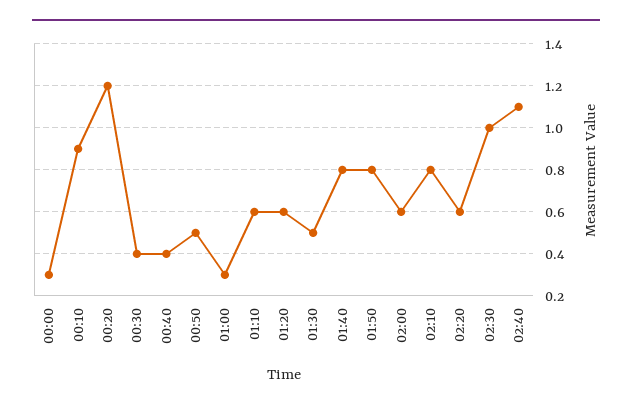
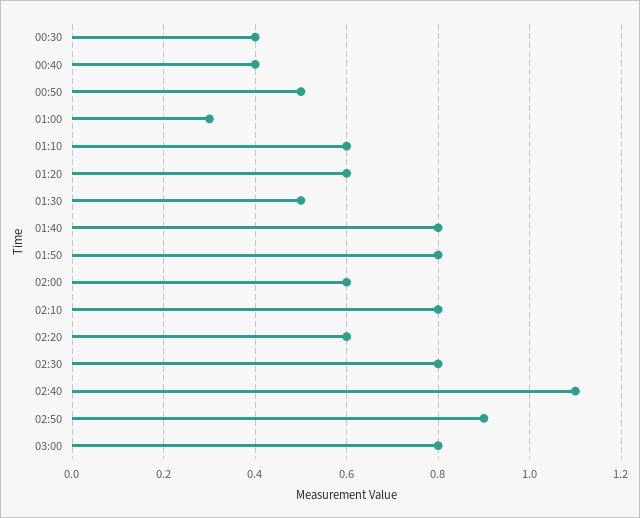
00:00: 0.3 -> none
00:10: 0.9 -> none
00:20: 1.2 -> none
02:30: 1 -> 0.8
02:50: none -> 0.9
03:00: none -> 0.8

